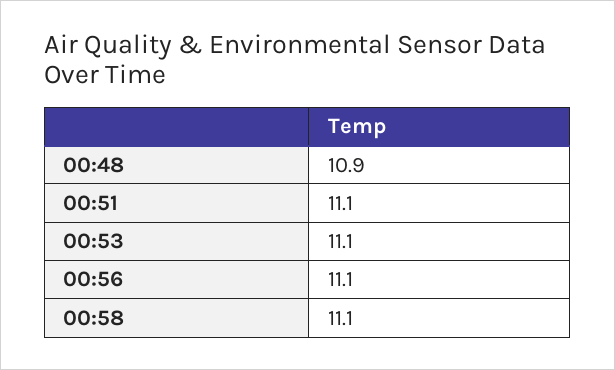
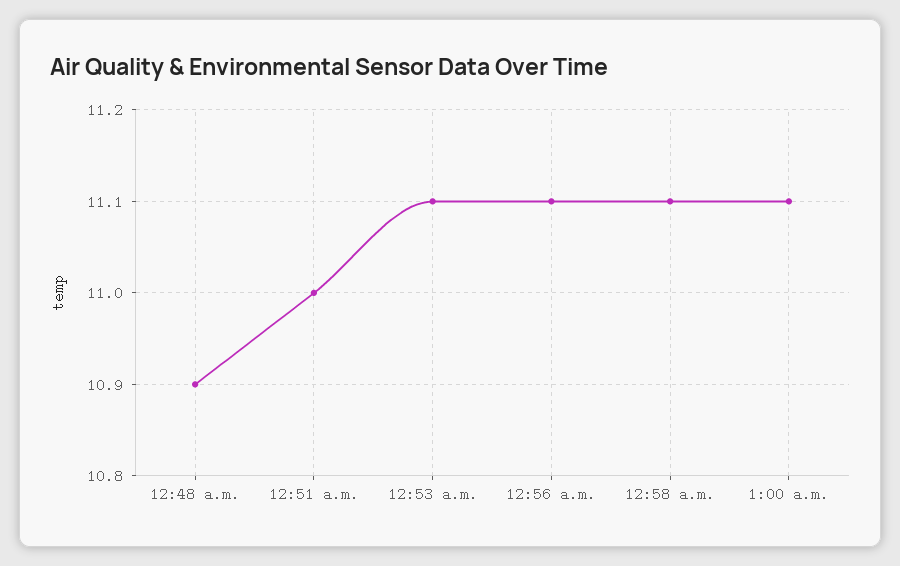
00:51: 11.1 -> 11
1:00 a.m.: none -> 11.1

